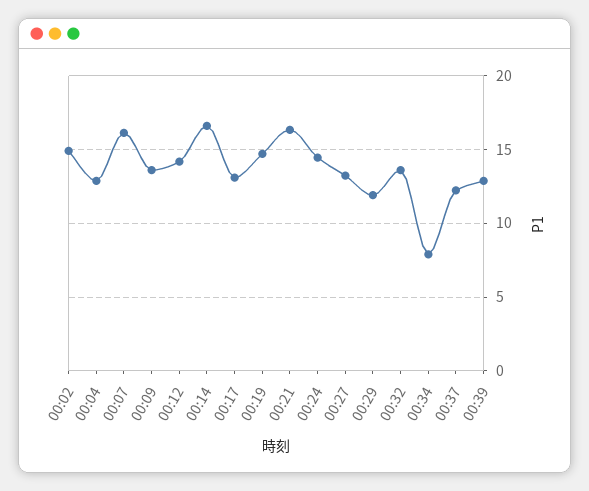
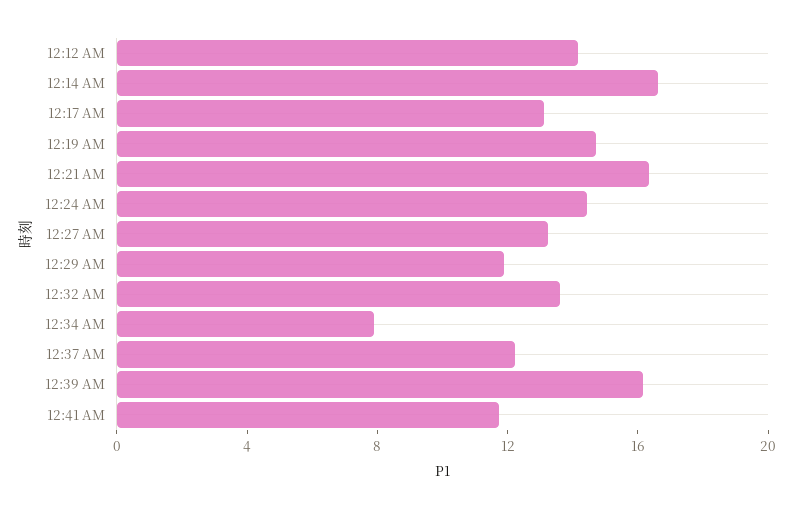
00:02: 15 -> none
00:04: 13 -> none
00:07: 16 -> none
00:09: 13.5 -> none
00:39: 13 -> 16
12:41 AM: none -> 12

